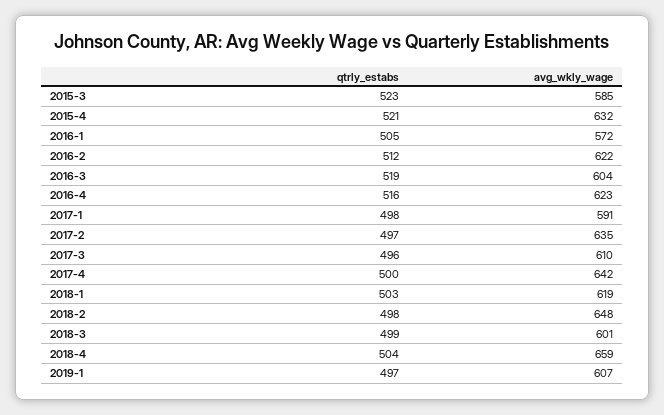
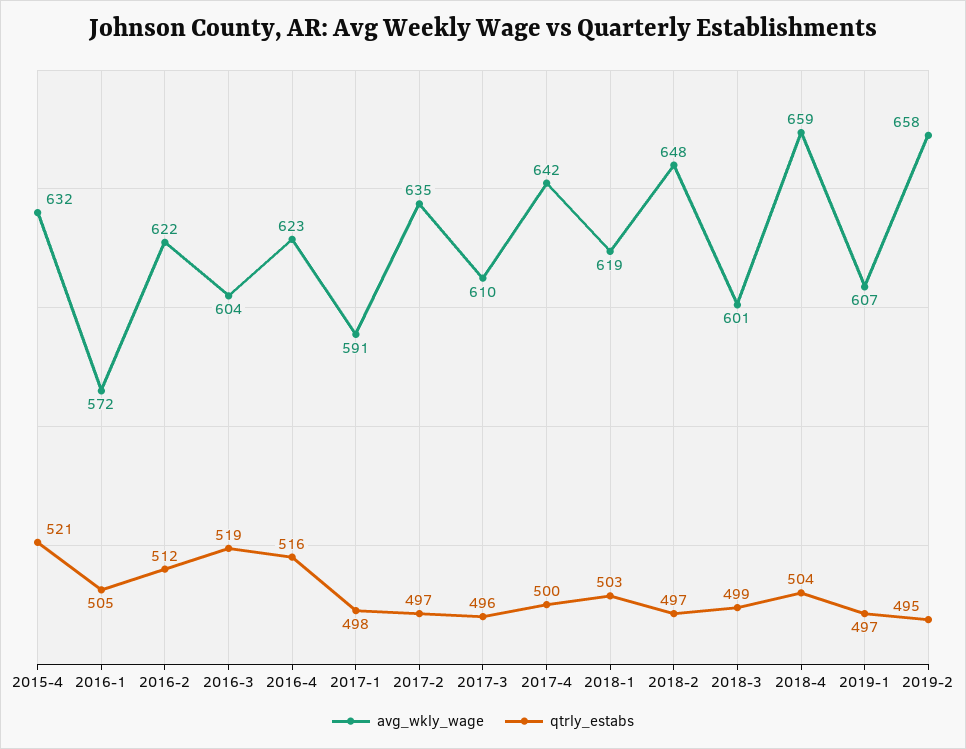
qtrly_estabs, 2015-3: 523 -> none
avg_wkly_wage, 2015-3: 585 -> none
qtrly_estabs, 2018-2: 498 -> 497
avg_wkly_wage, 2019-2: none -> 658
qtrly_estabs, 2019-2: none -> 495

